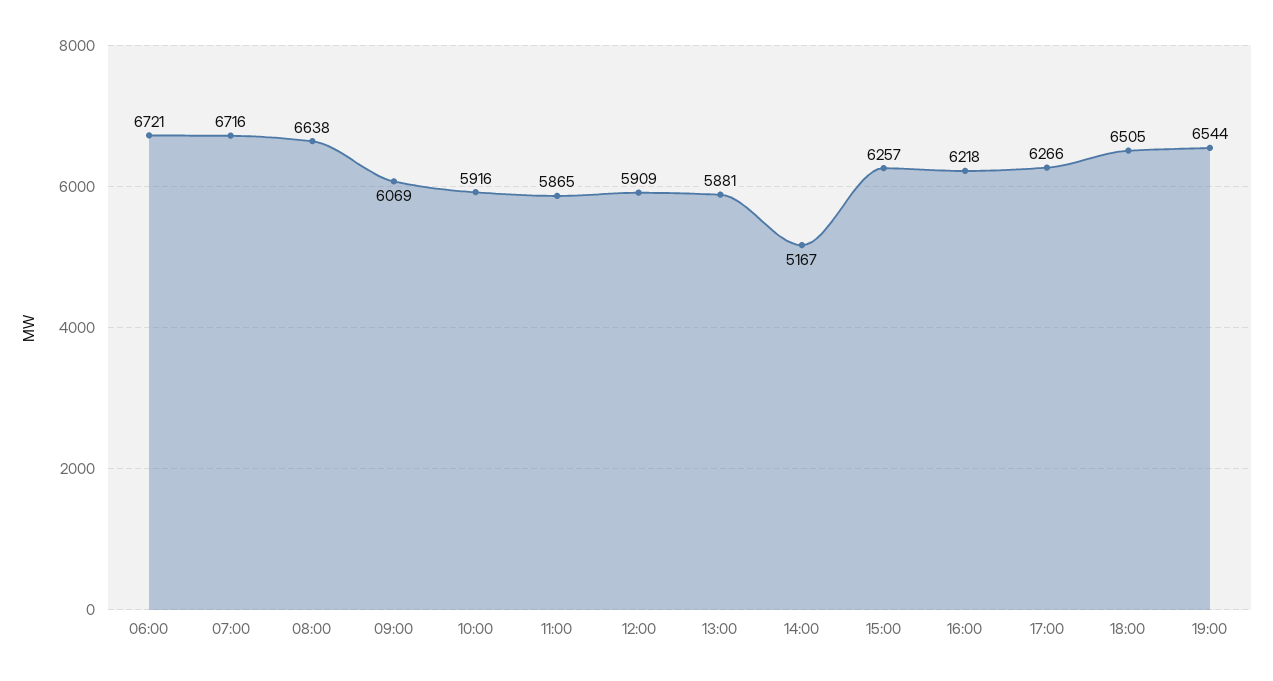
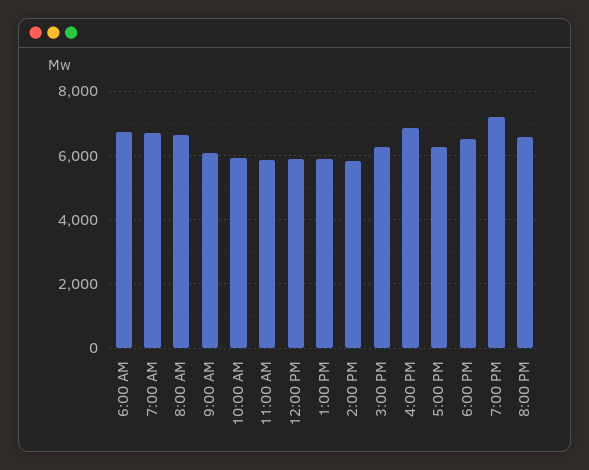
14:00: 5167 -> 5800
16:00: 6218 -> 6800
19:00: 6544 -> 7200
8:00 PM: none -> 6600

